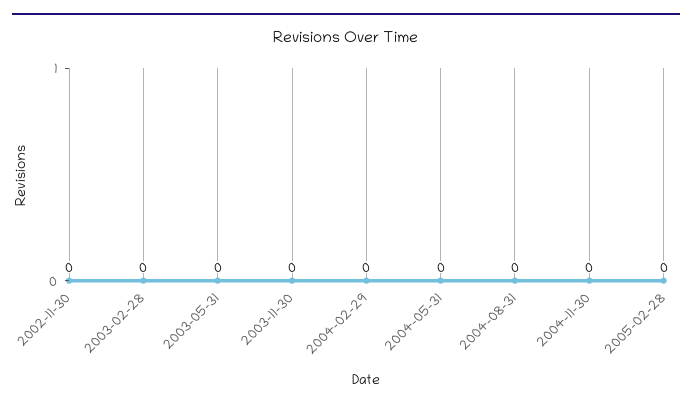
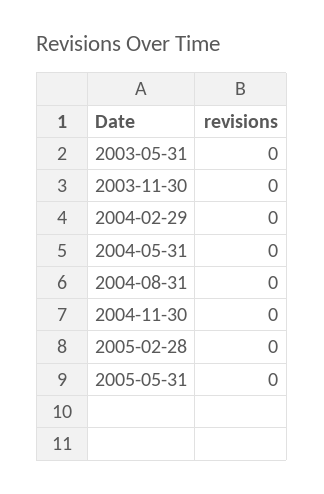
2002-11-30: 0 -> none
2003-02-28: 0 -> none
2005-05-31: none -> 0

